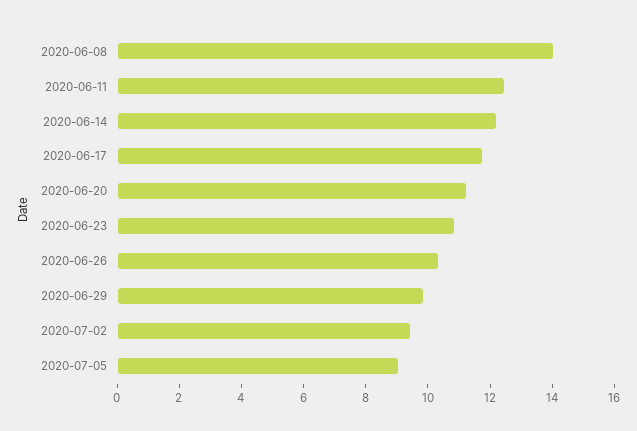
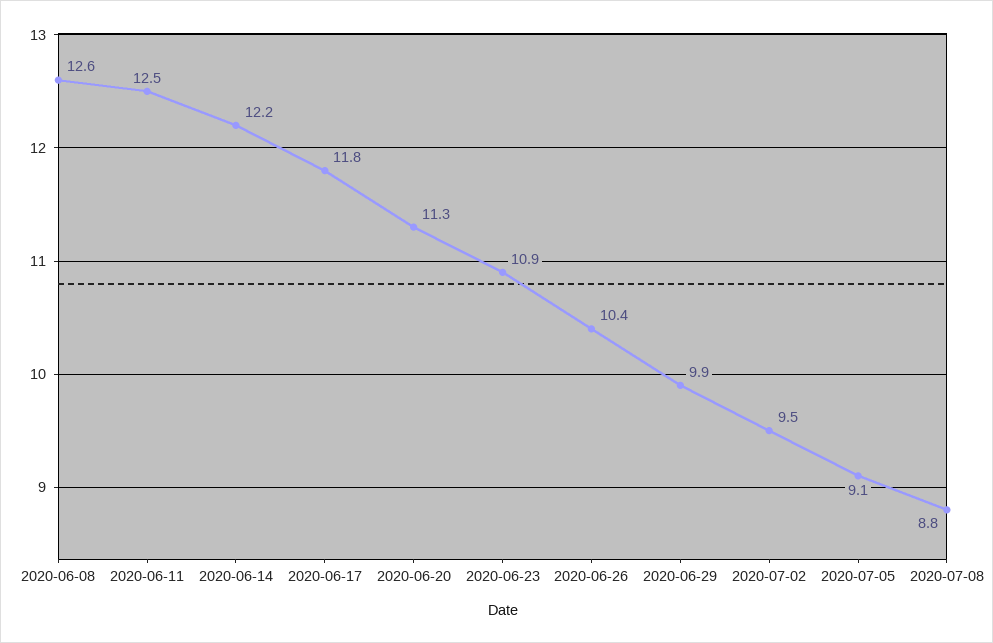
2020-06-08: 14 -> 12.6
2020-07-08: none -> 8.8

